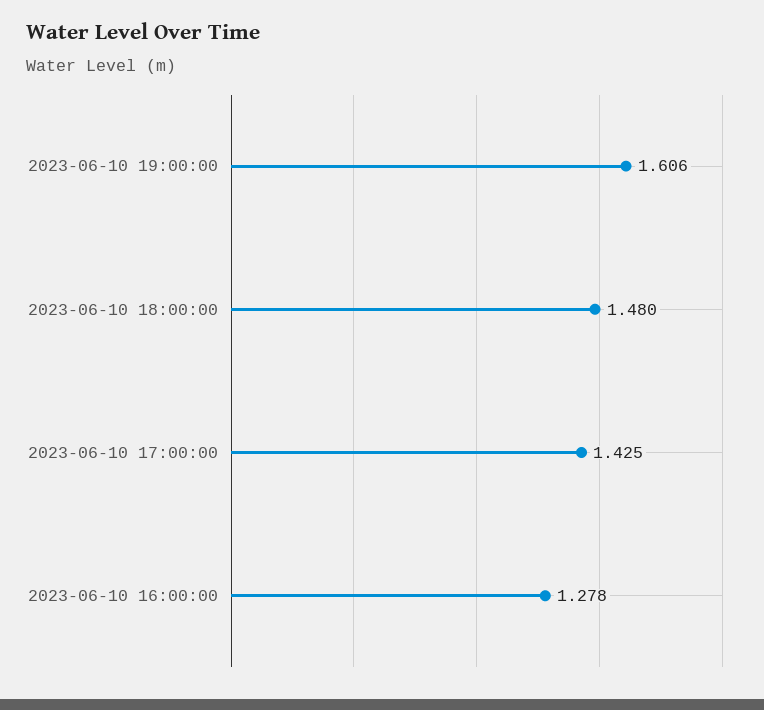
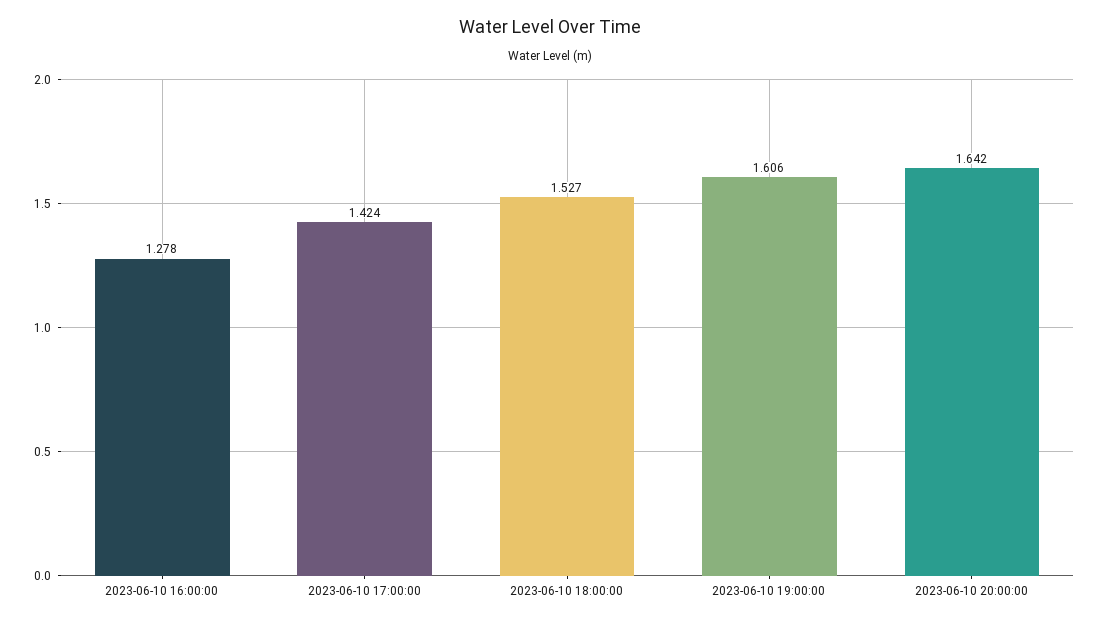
2023-06-10 18:00:00: 1.48 -> 1.527
2023-06-10 17:00:00: 1.425 -> 1.424
2023-06-10 20:00:00: none -> 1.642

